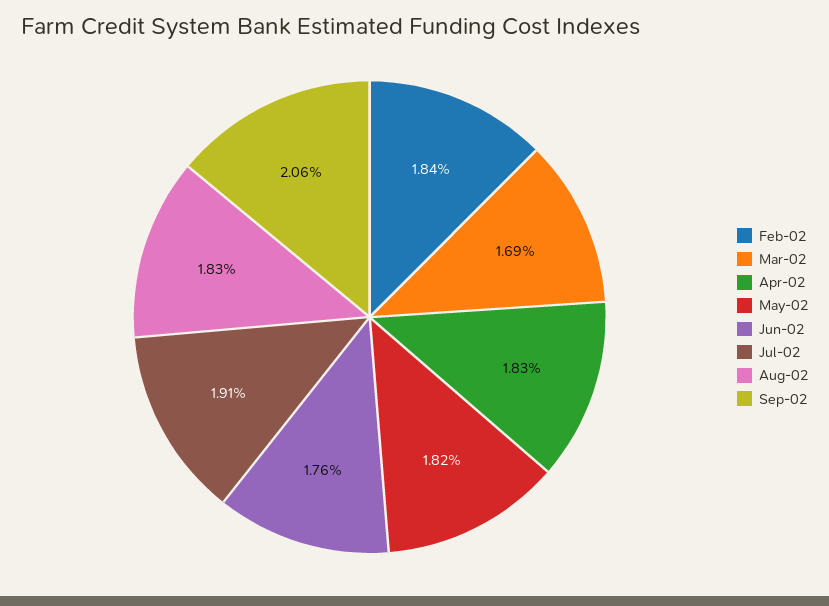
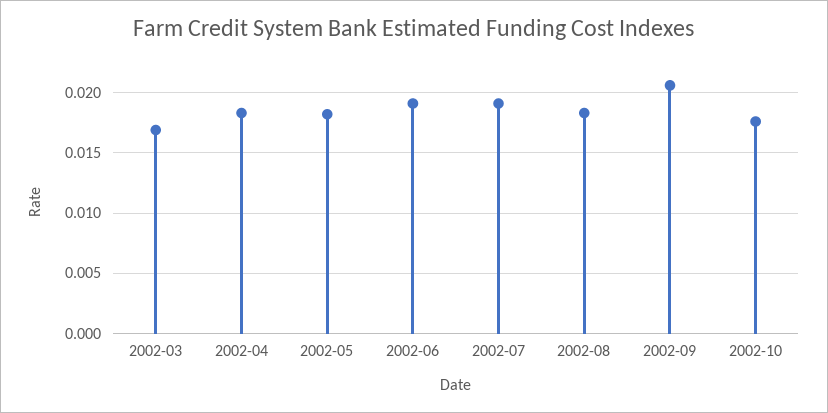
Feb-02: 0.0184 -> none
Jun-02: 0.0176 -> 0.019
2002-10: none -> 0.0175

